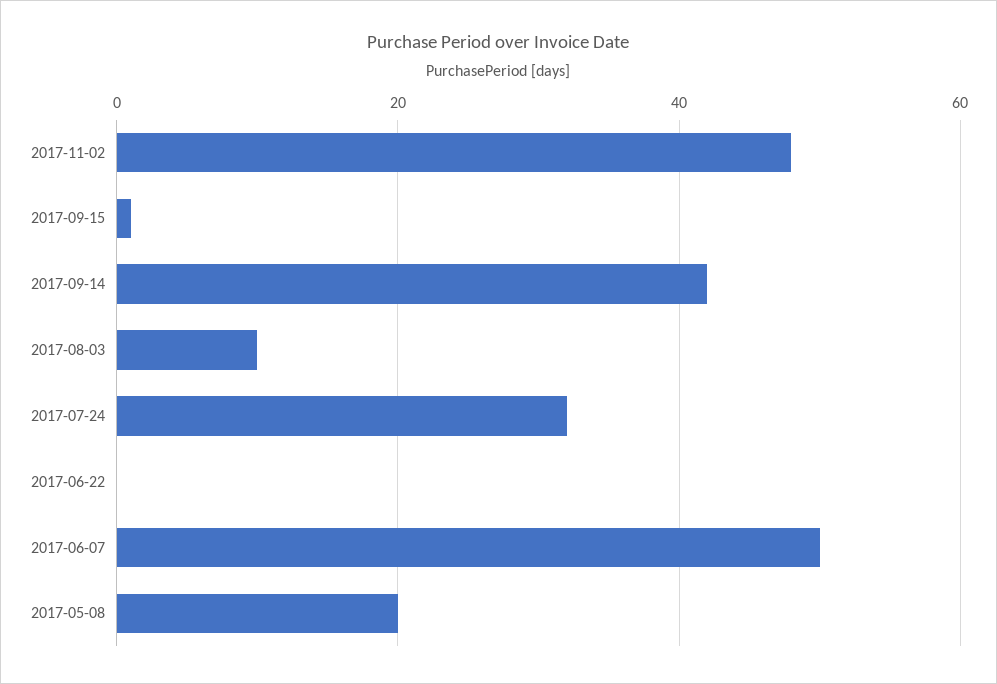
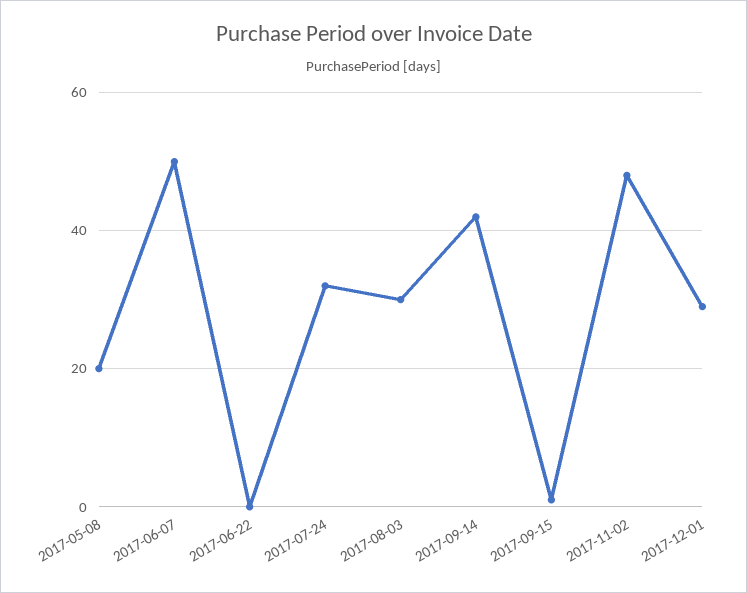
2017-08-03: 10 -> 30
2017-12-01: none -> 30

